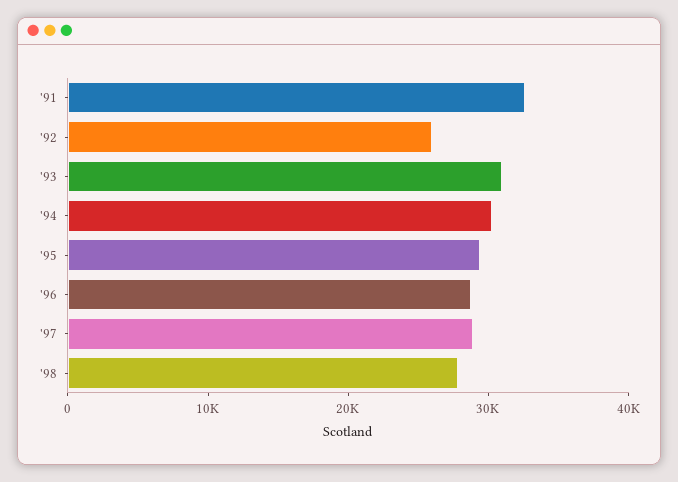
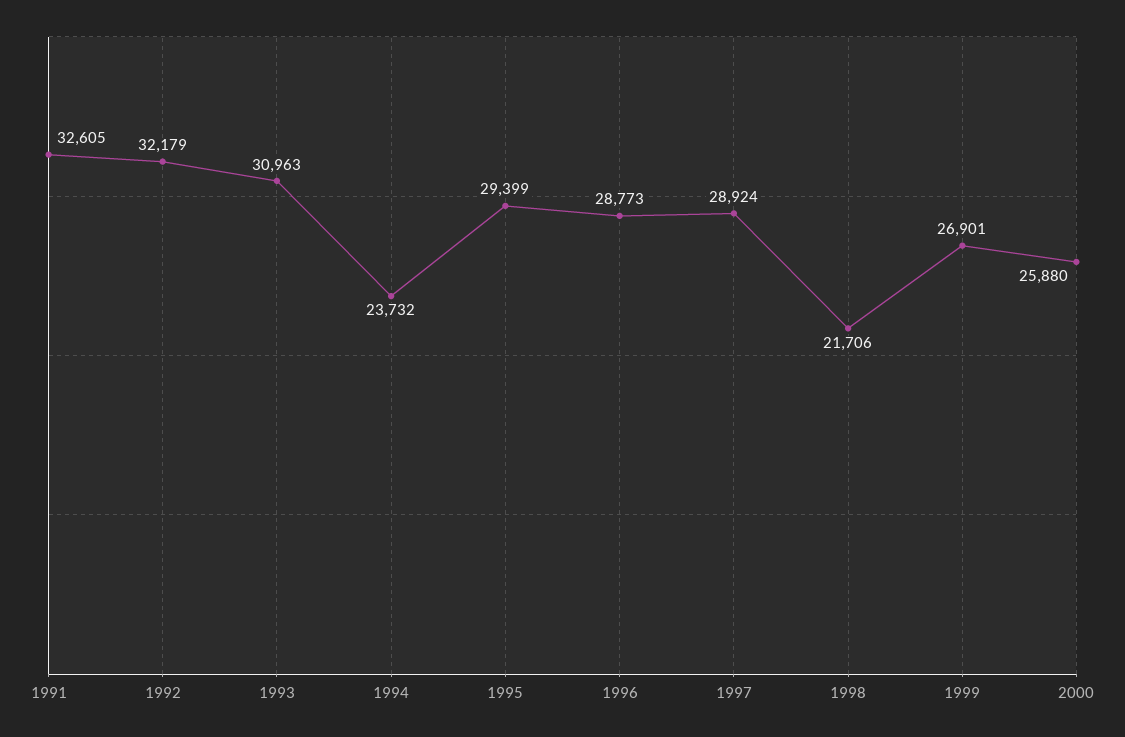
'92: 26000 -> 32179
'94: 30000 -> 23732
'98: 28000 -> 21706
1999: none -> 26901
2000: none -> 25880

